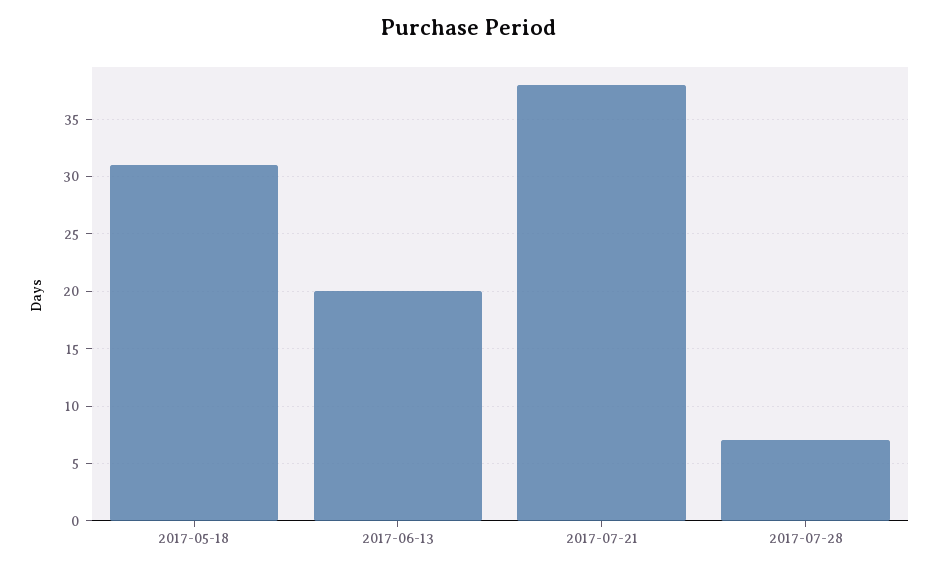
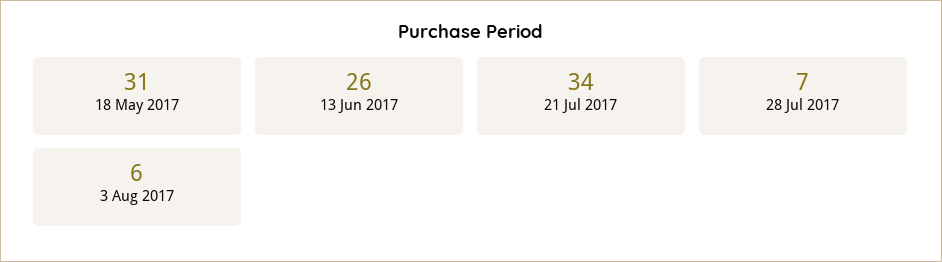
2017-06-13: 20 -> 26
2017-07-21: 38 -> 34
3 Aug 2017: none -> 6

